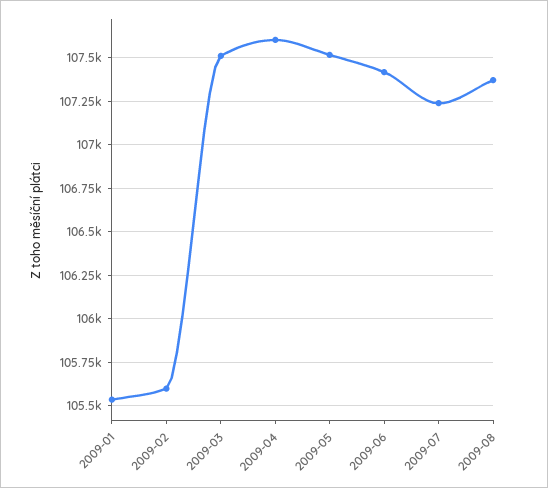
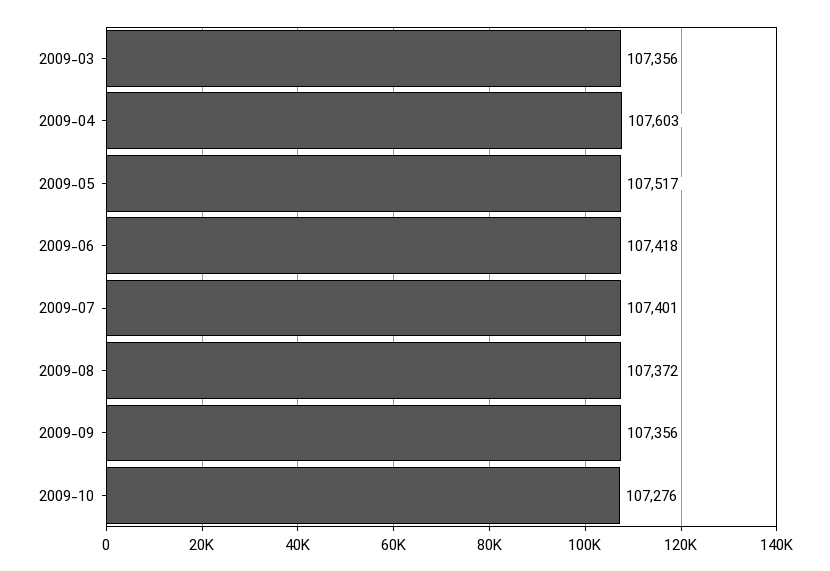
2009-01: 105550 -> none
2009-02: 105600 -> none
2009-03: 107500 -> 107356
2009-07: 107250 -> 107401
2009-09: none -> 107356
2009-10: none -> 107276

